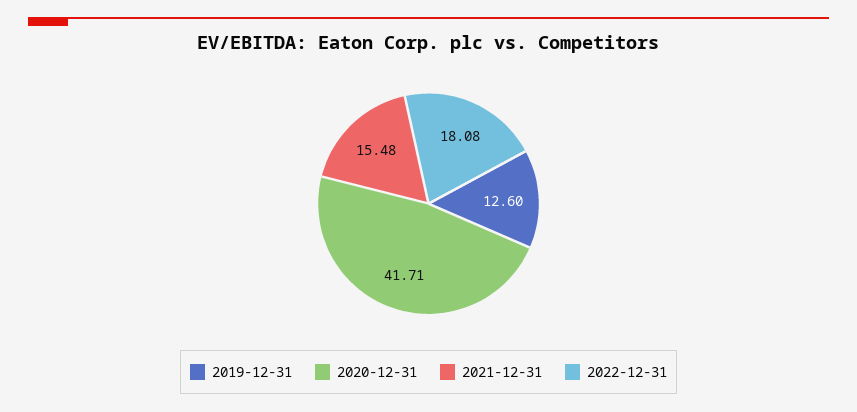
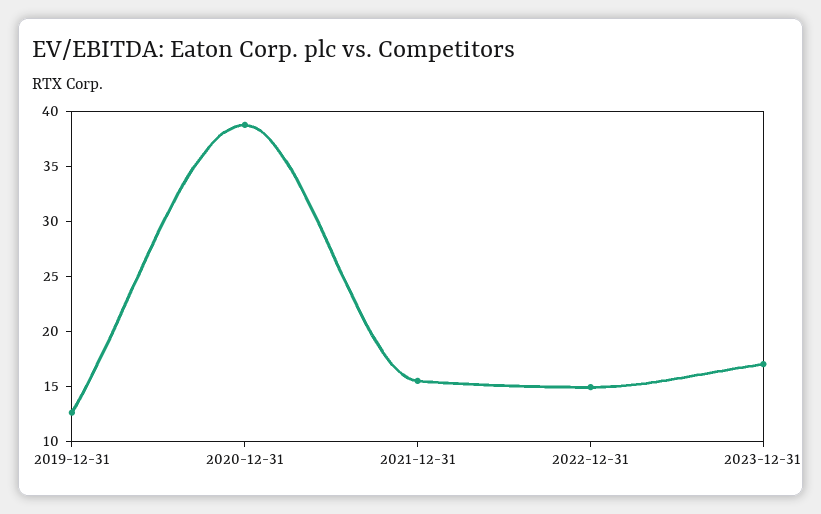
2020-12-31: 41.71 -> 39
2022-12-31: 18.08 -> 15
2023-12-31: none -> 17

